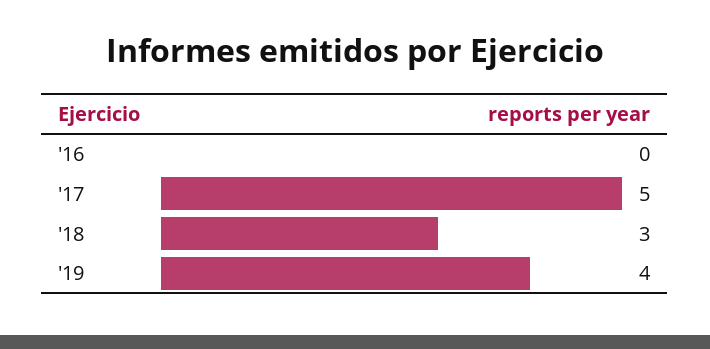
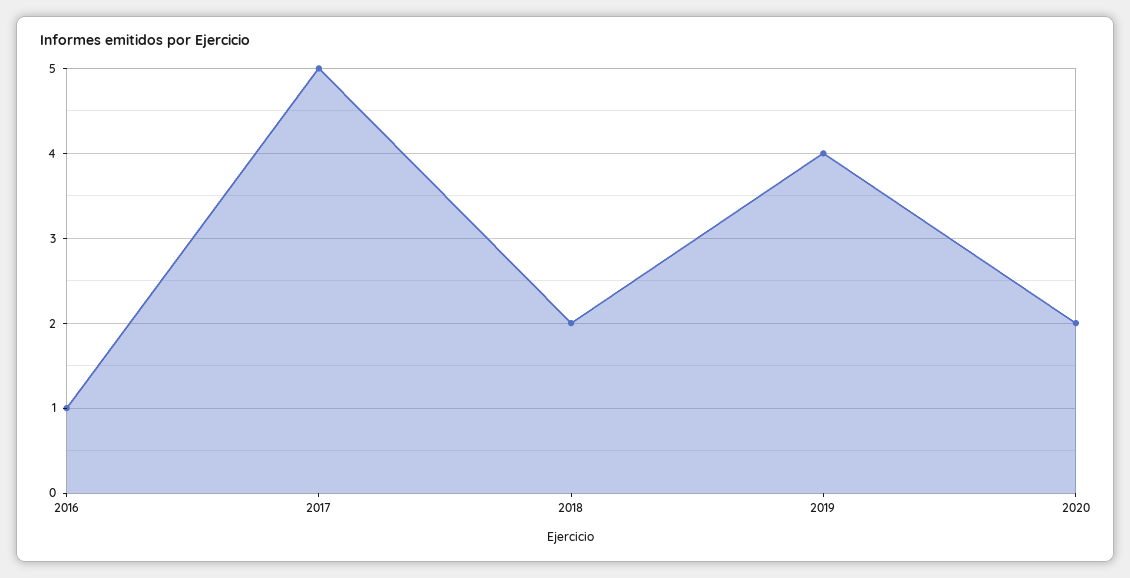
'16: 0 -> 1
'18: 3 -> 2
2020: none -> 2

